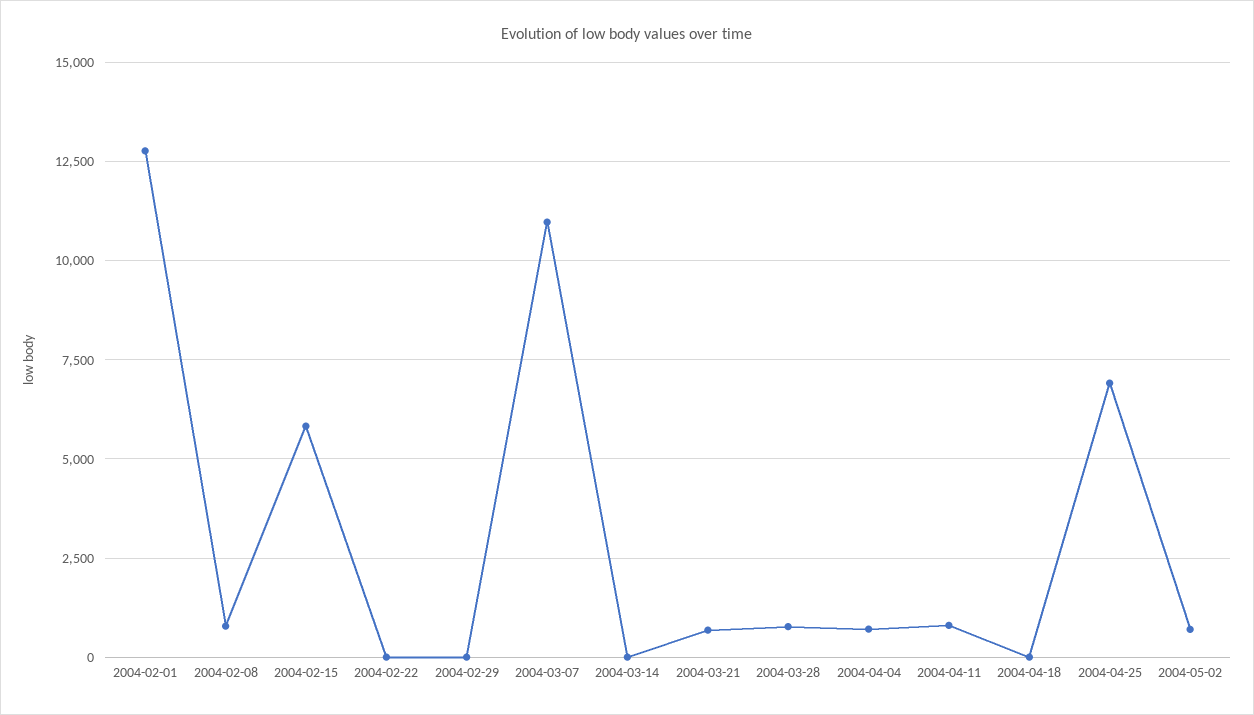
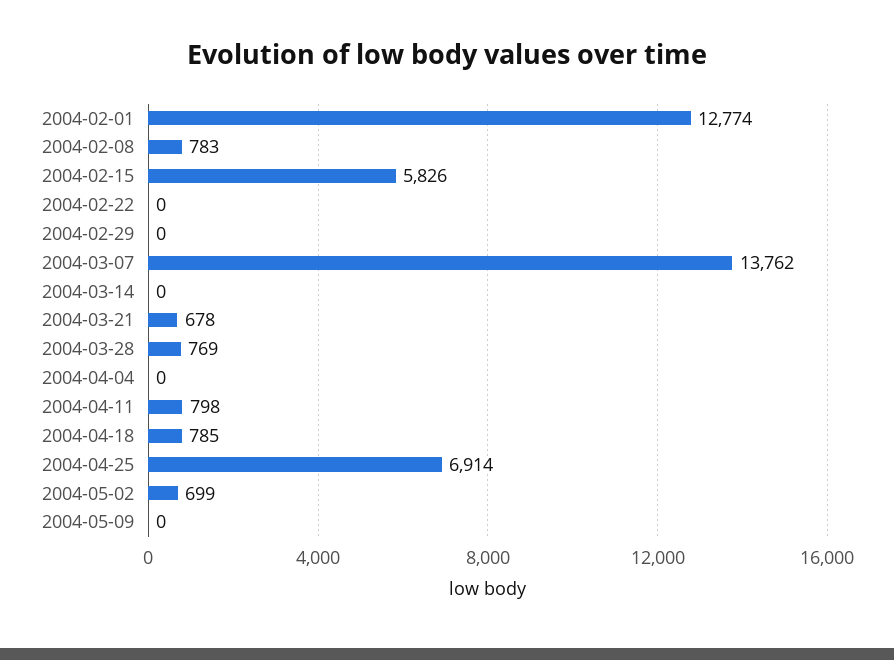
2004-03-07: 11000 -> 13762
2004-04-04: 750 -> 0
2004-04-18: 0 -> 785
2004-05-09: none -> 0

